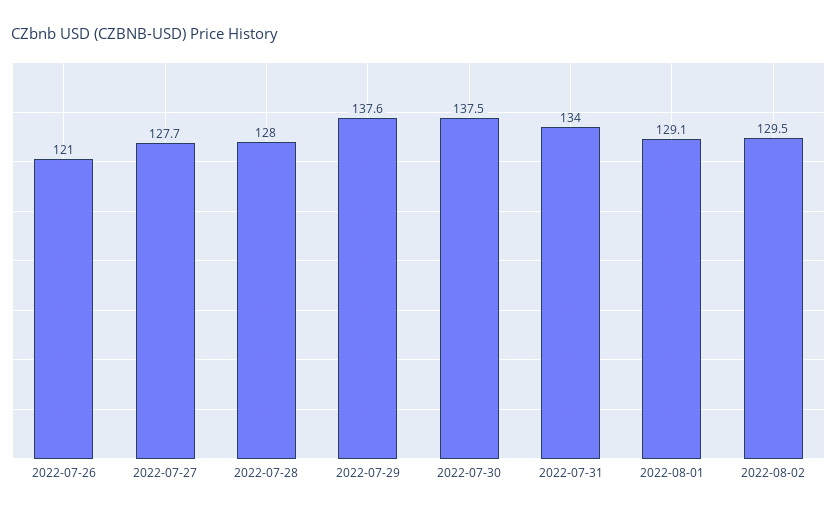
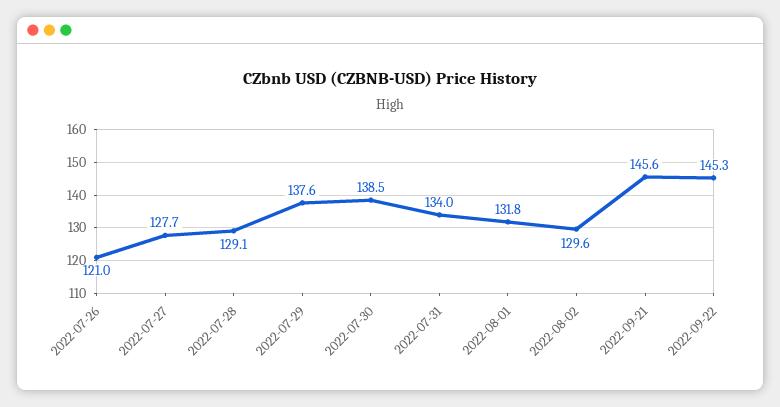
2022-07-28: 128 -> 129.1
2022-07-30: 137.5 -> 138.5
2022-08-01: 129.1 -> 131.8
2022-08-02: 129.5 -> 129.6
2022-09-21: none -> 145.6
2022-09-22: none -> 145.3

